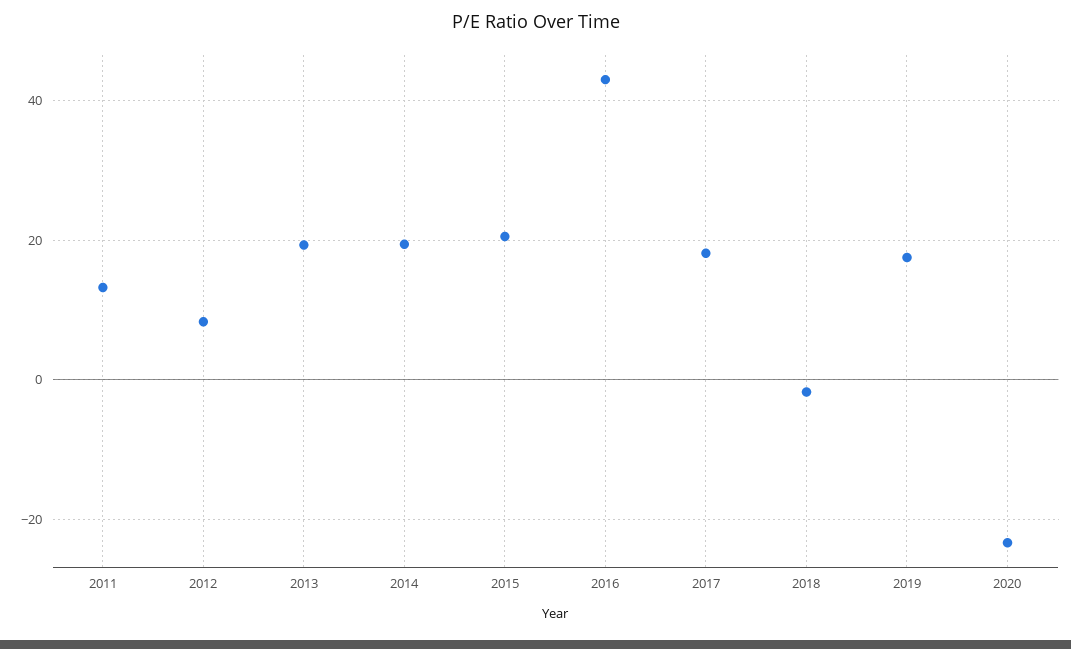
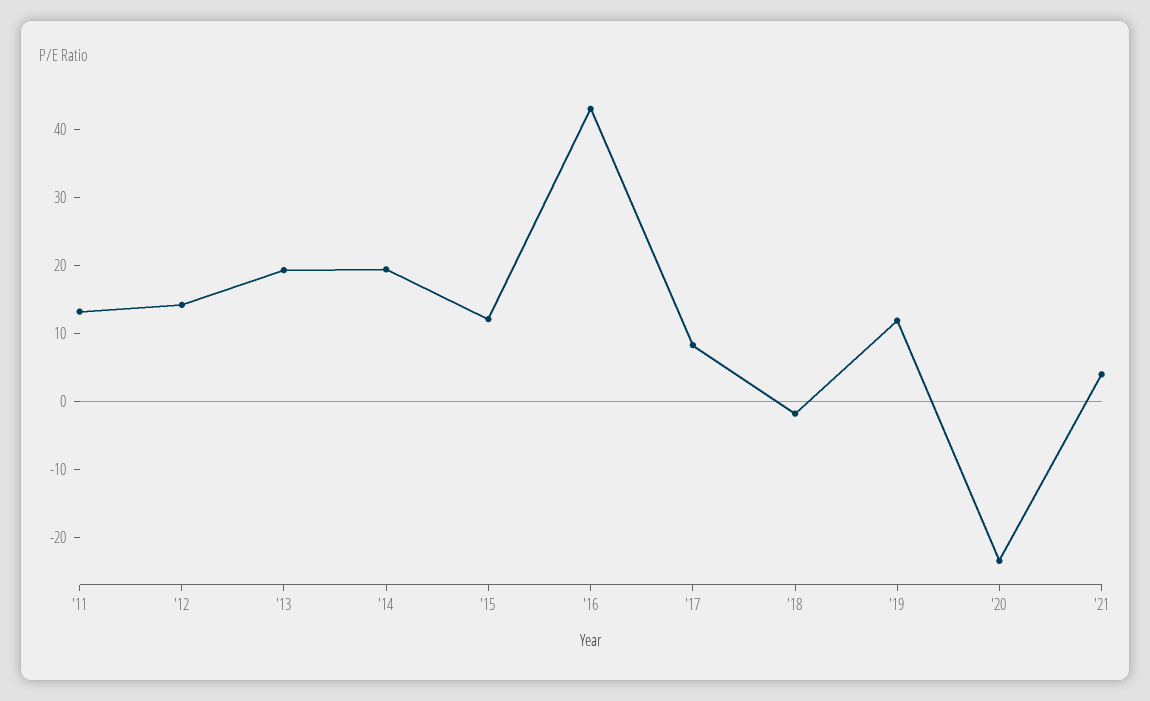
2012: 8 -> 14
2015: 20 -> 12
2017: 18 -> 8
2019: 18 -> 12
'21: none -> 4

